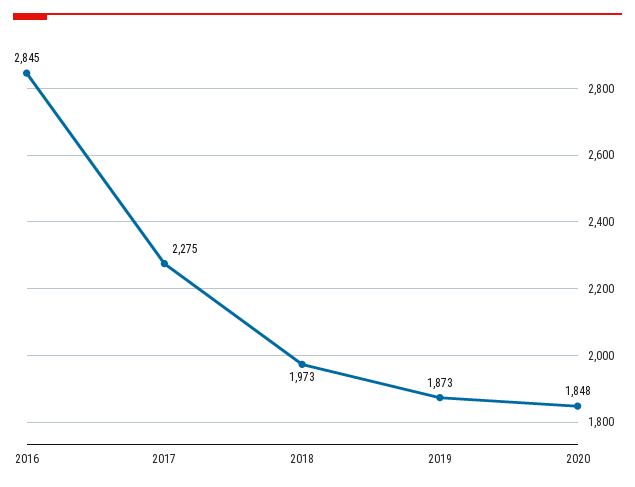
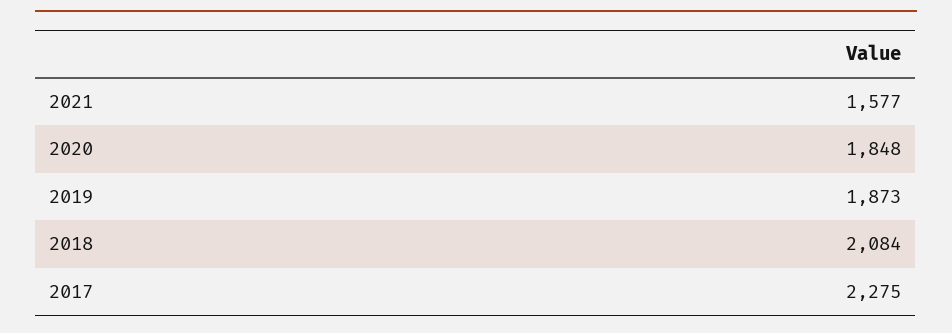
2016: 2845 -> none
2018: 1973 -> 2084
2021: none -> 1577

